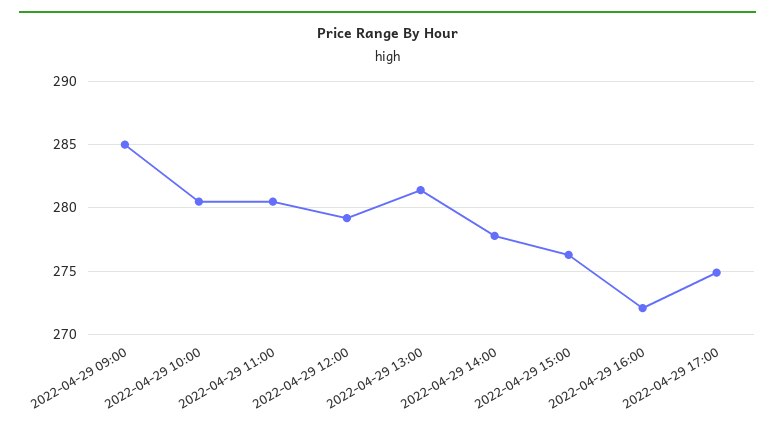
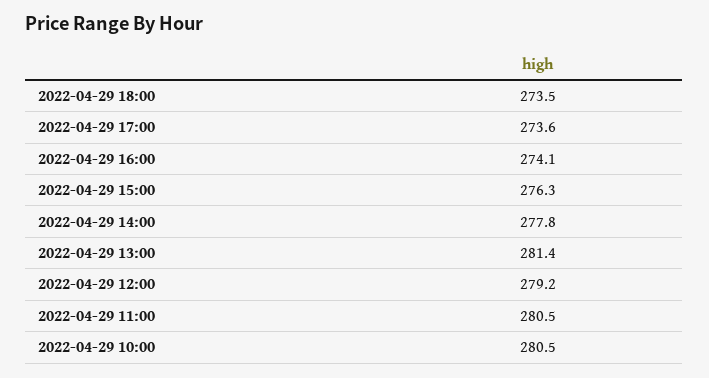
2022-04-29 09:00: 285 -> none
2022-04-29 16:00: 272 -> 274.1
2022-04-29 17:00: 275 -> 273.6
2022-04-29 18:00: none -> 273.5

